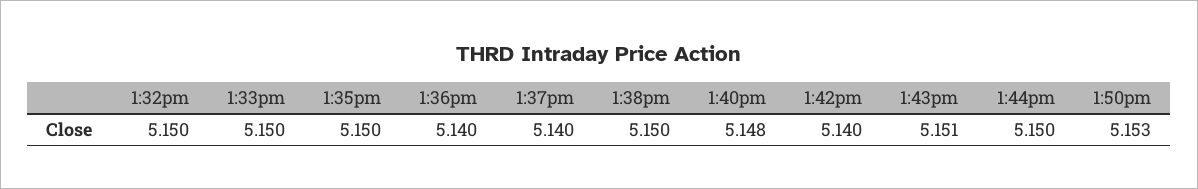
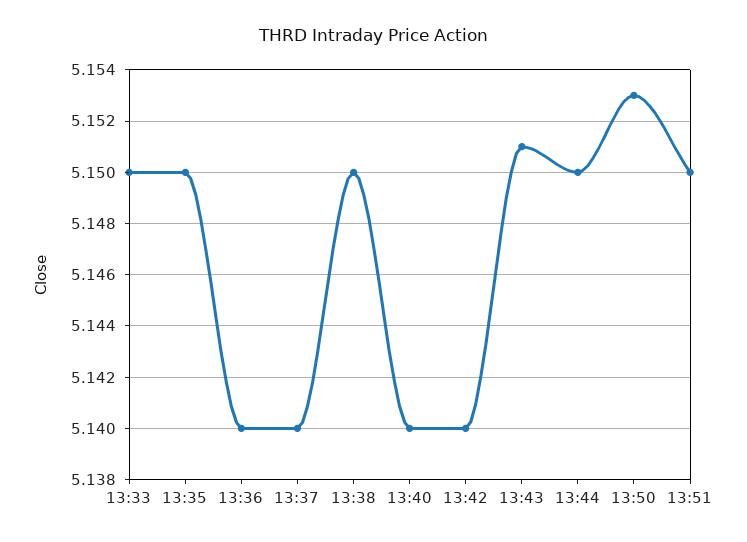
1:32pm: 5.15 -> none
1:40pm: 5.148 -> 5.14
13:51: none -> 5.15

